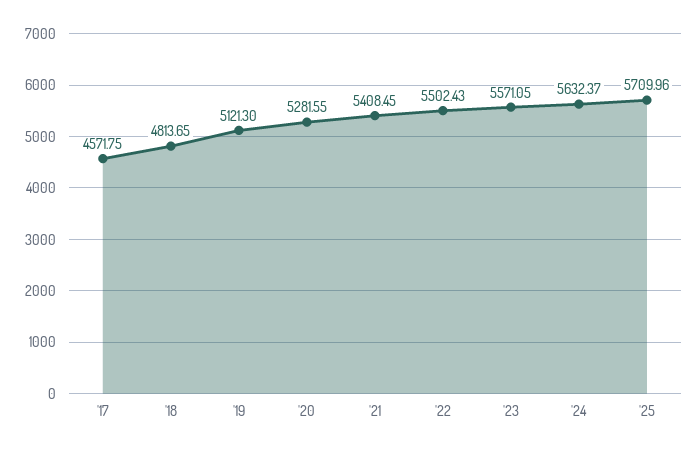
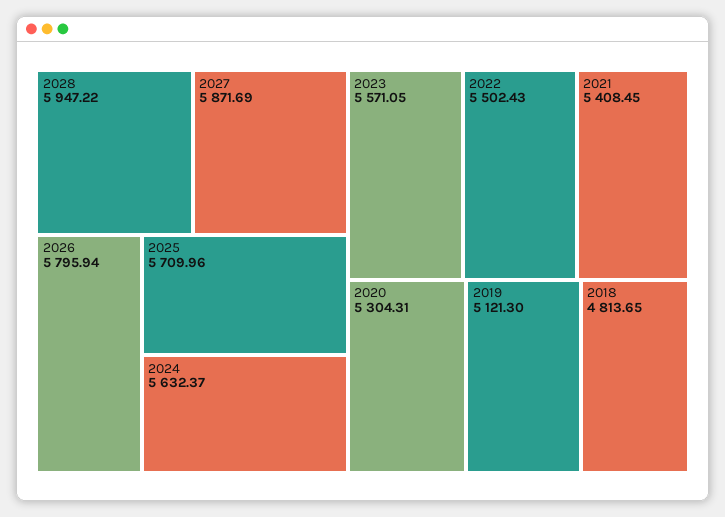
'17: 4571.75 -> none
'20: 5281.55 -> 5304.31
2028: none -> 5947.22
2027: none -> 5871.69
2026: none -> 5795.94

